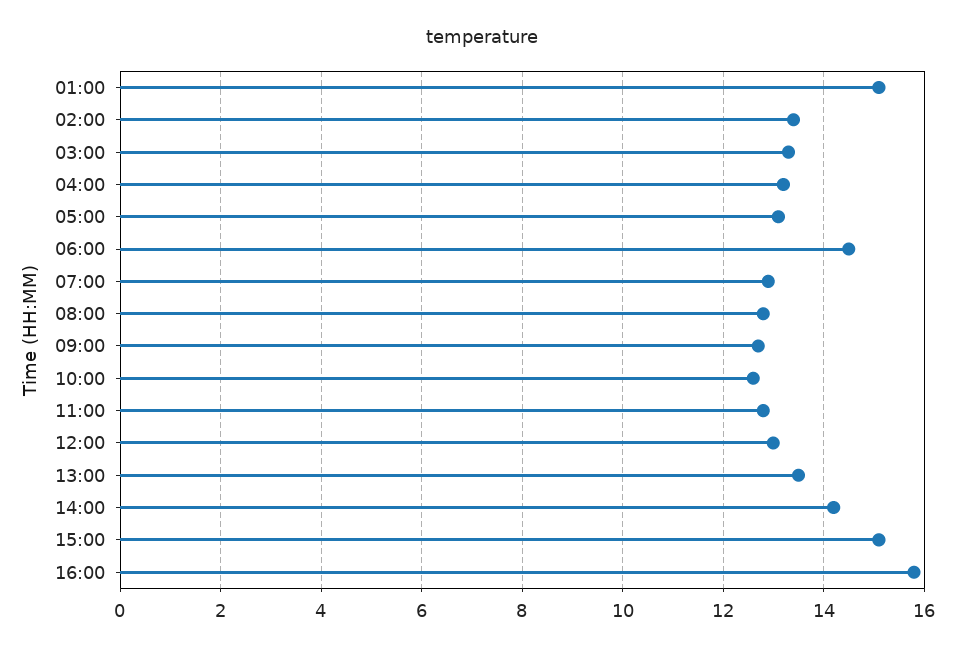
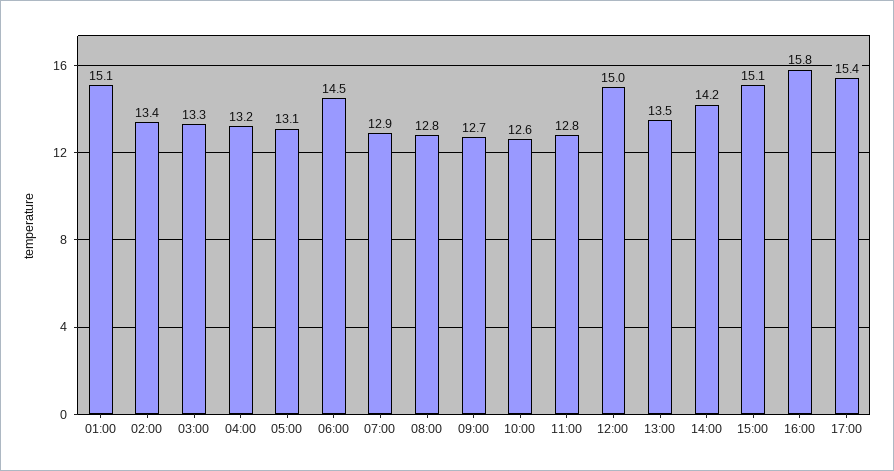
12:00: 13 -> 15
17:00: none -> 15.4

